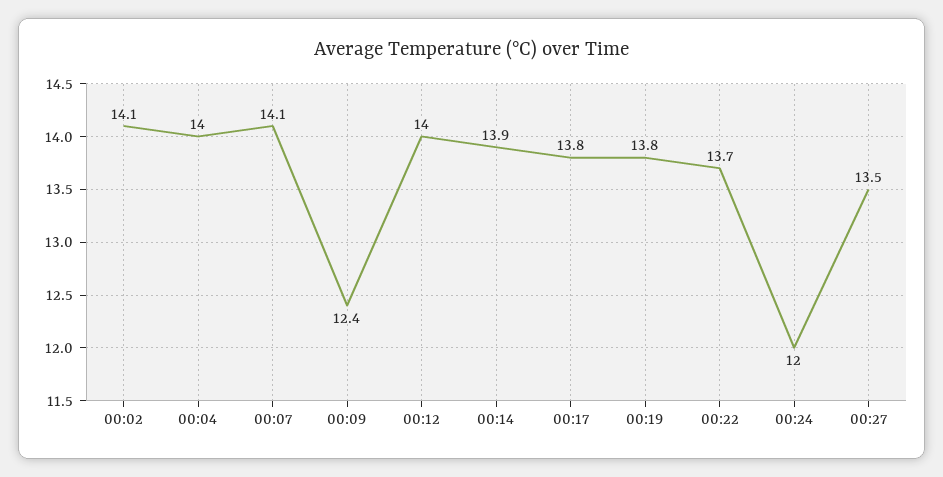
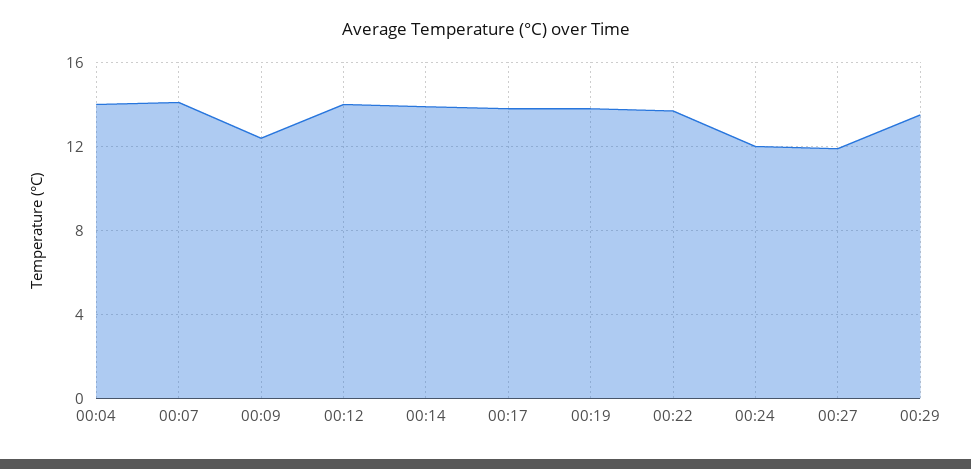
00:02: 14.1 -> none
00:27: 13.5 -> 12
00:29: none -> 13.5

